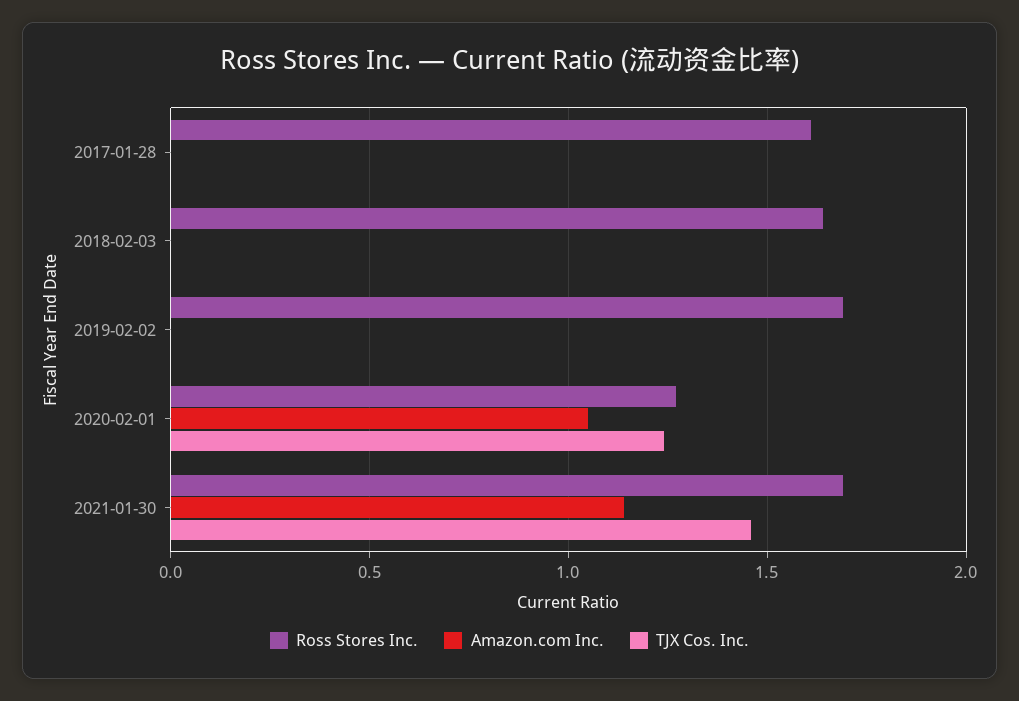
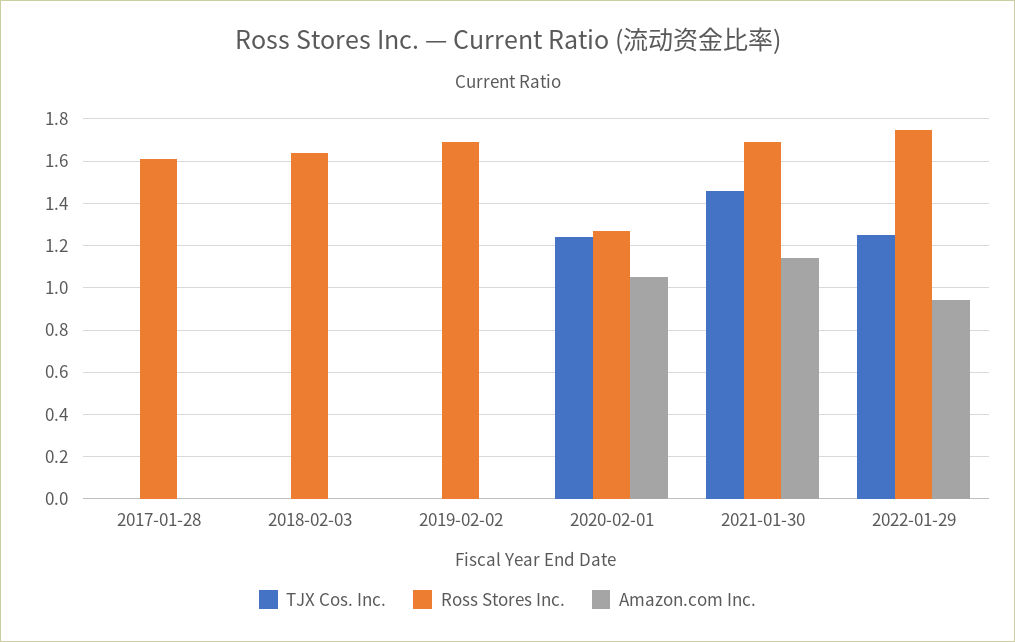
TJX Cos. Inc., 2022-01-29: none -> 1.25
Ross Stores Inc., 2022-01-29: none -> 1.75
Amazon.com Inc., 2022-01-29: none -> 0.95

